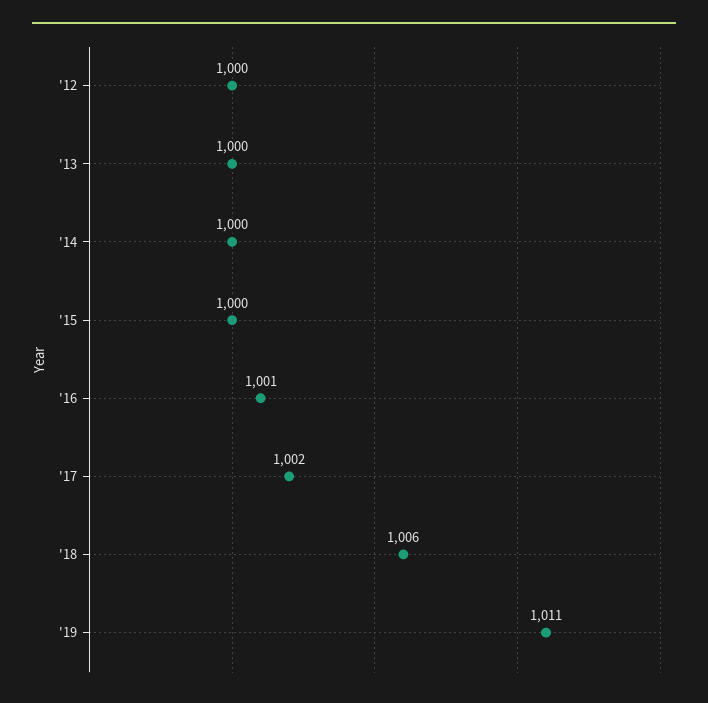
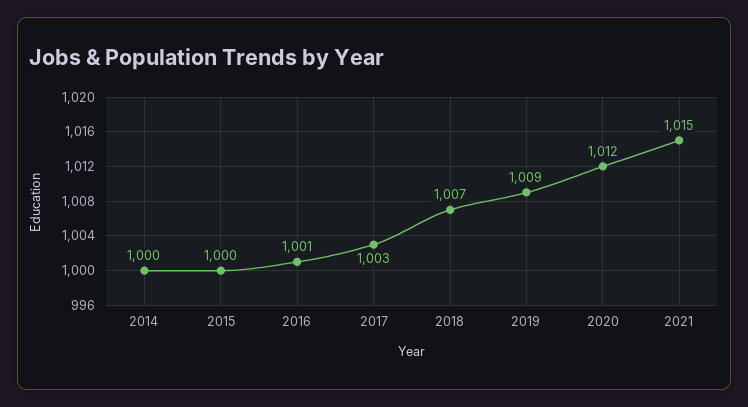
'12: 1000 -> none
'13: 1000 -> none
'17: 1002 -> 1003
'18: 1006 -> 1007
'19: 1011 -> 1009
2020: none -> 1012
2021: none -> 1015

